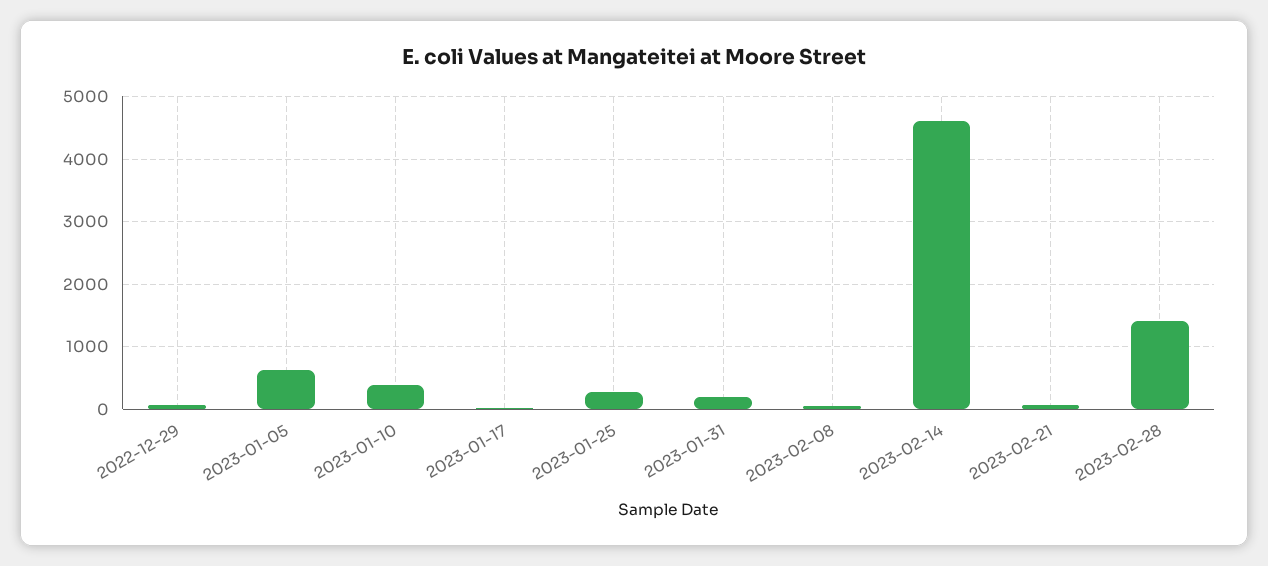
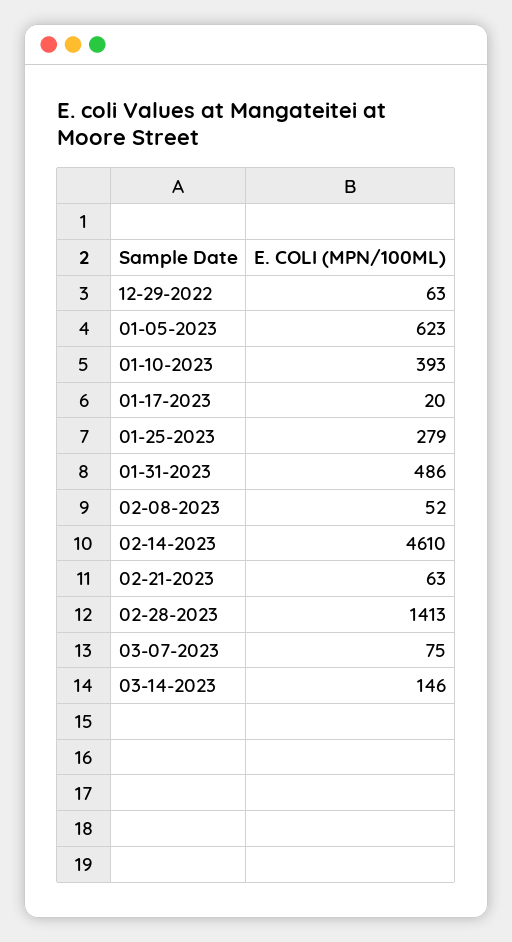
2023-01-31: 200 -> 486
03-07-2023: none -> 75
03-14-2023: none -> 146

